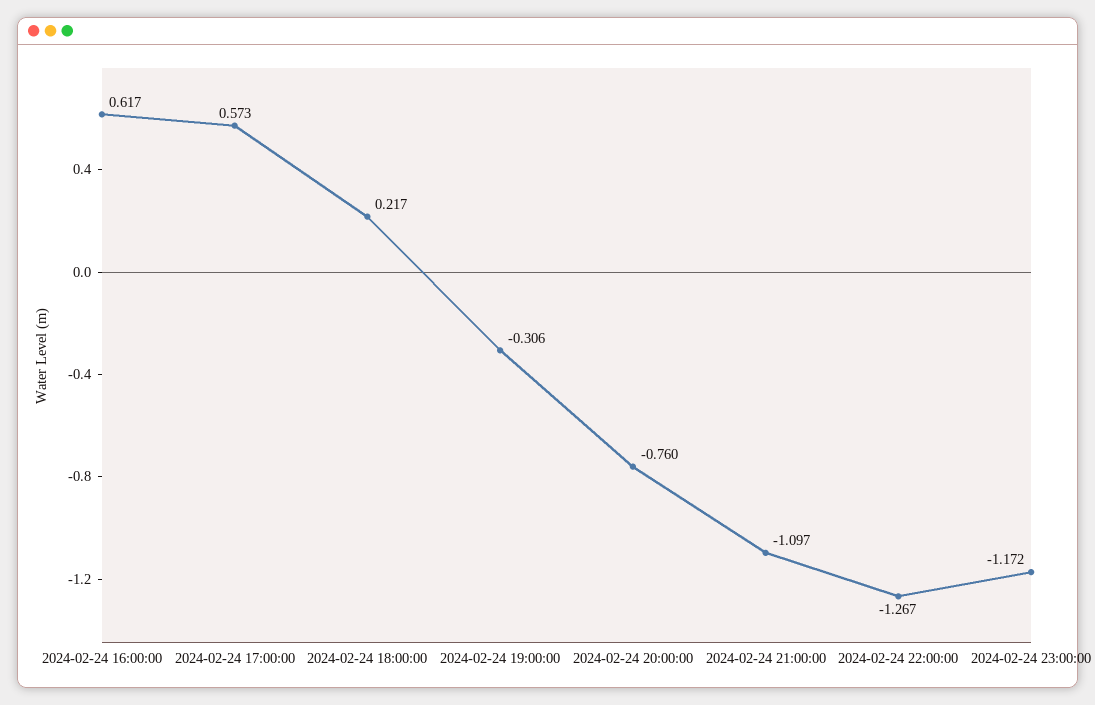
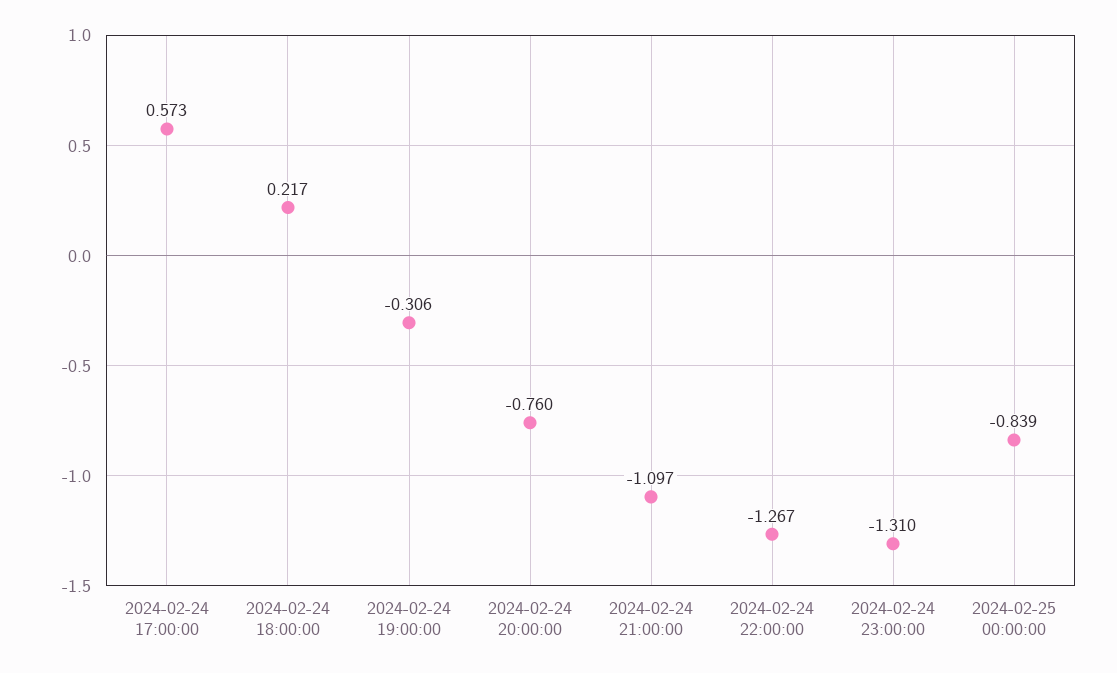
2024-02-24 16:00:00: 0.617 -> none
2024-02-24 23:00:00: -1.172 -> -1.31
2024-02-25 00:00:00: none -> -0.839

